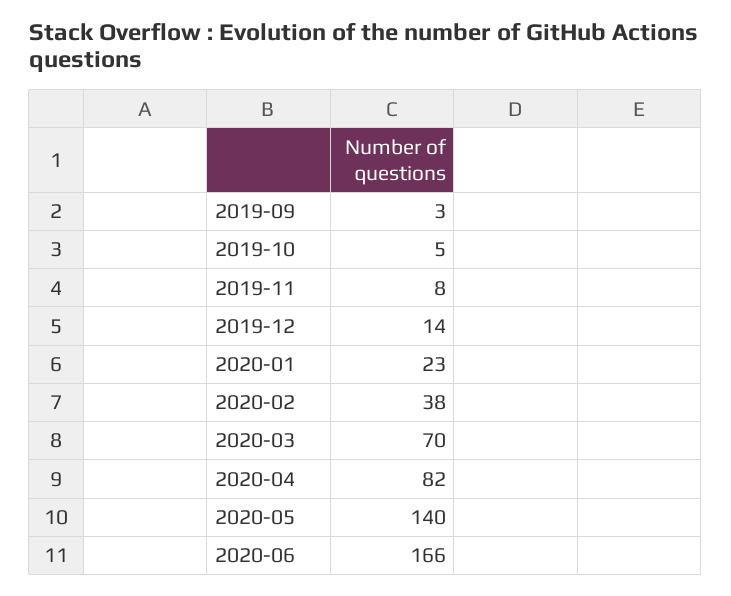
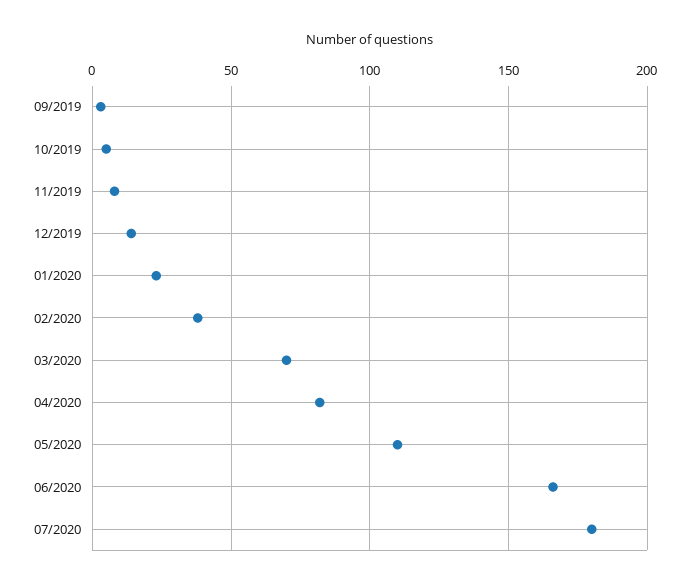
2020-05: 140 -> 110
07/2020: none -> 180

